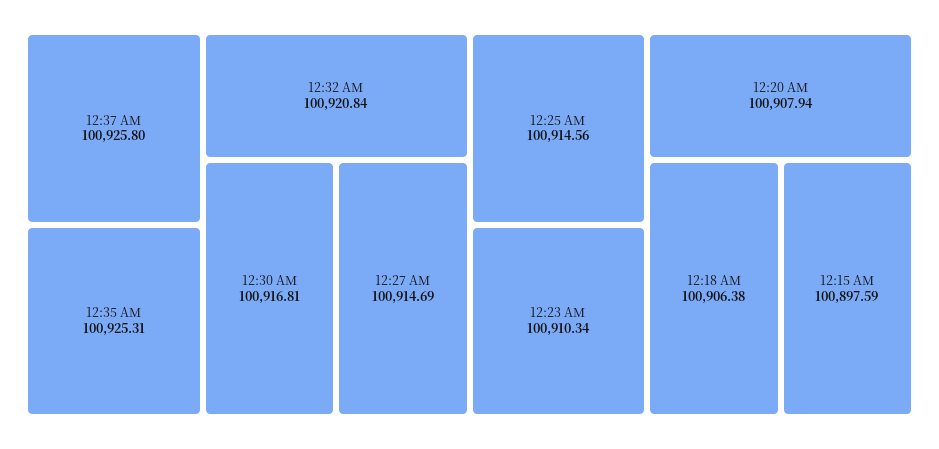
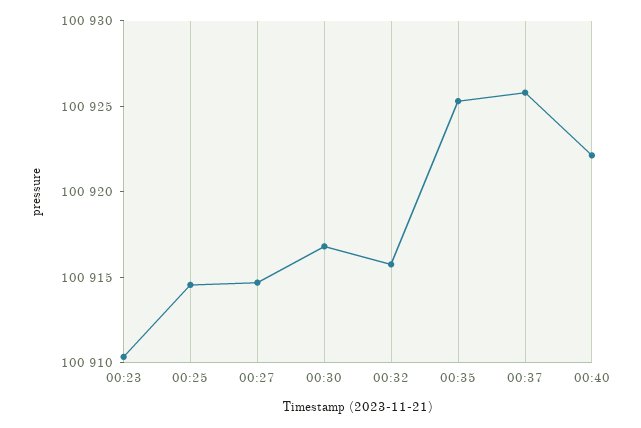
12:32 AM: 100920.84 -> 100916
12:20 AM: 100907.94 -> none
12:18 AM: 100906.38 -> none
12:15 AM: 100897.59 -> none
00:40: none -> 100922

